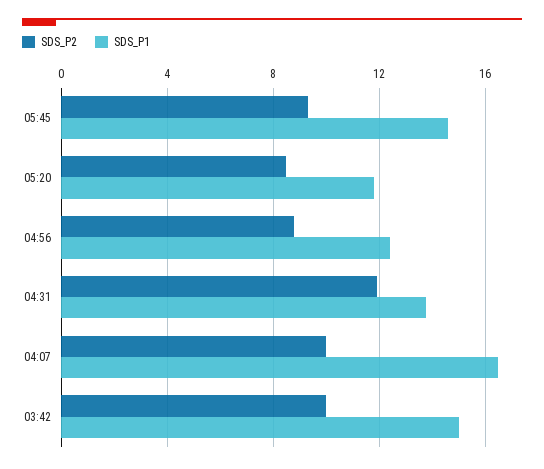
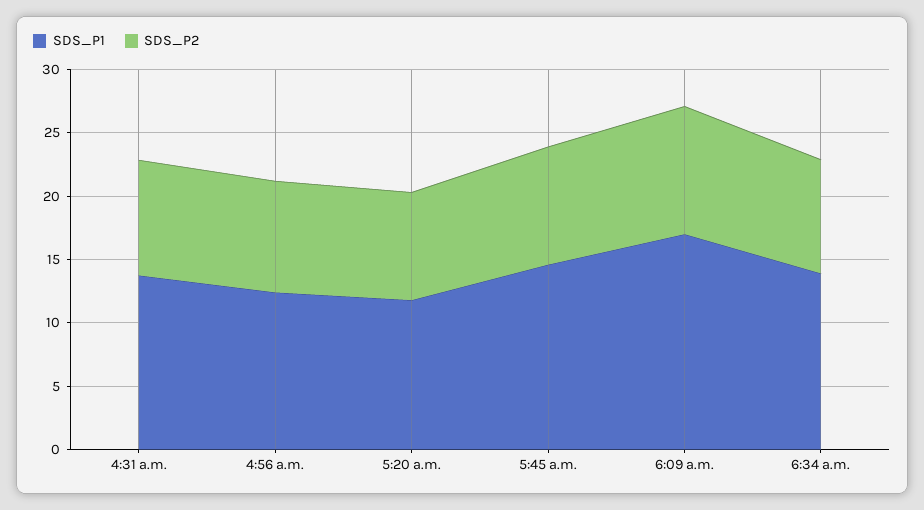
SDS_P2, 04:31: 12 -> 9
SDS_P2, 04:07: 10 -> none
SDS_P1, 04:07: 16.5 -> none
SDS_P2, 03:42: 10 -> none
SDS_P1, 03:42: 15 -> none
SDS_P1, 6:09 a.m.: none -> 17
SDS_P2, 6:09 a.m.: none -> 10
SDS_P1, 6:34 a.m.: none -> 14
SDS_P2, 6:34 a.m.: none -> 9

